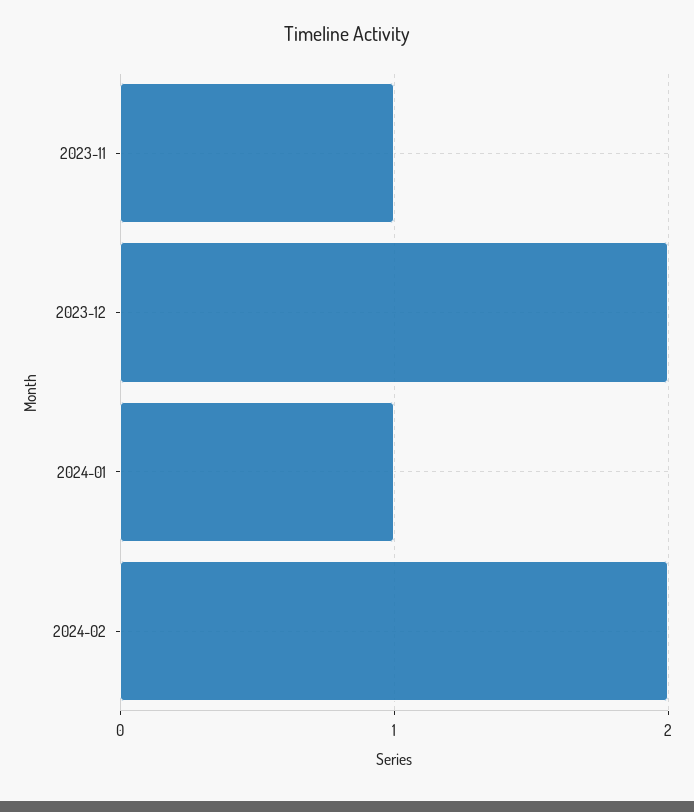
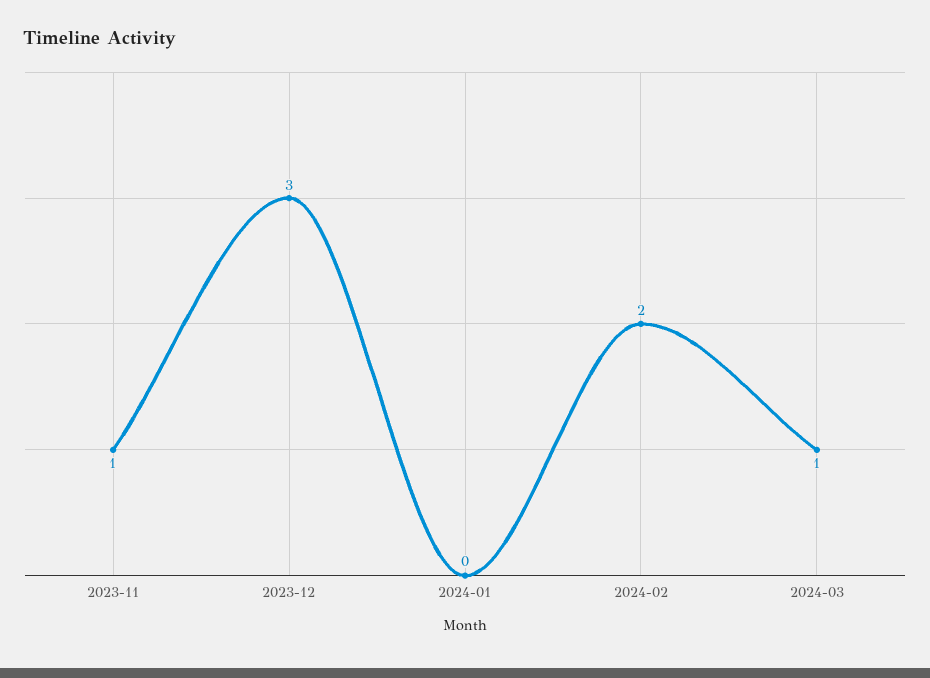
2023-12: 2 -> 3
2024-01: 1 -> 0
2024-03: none -> 1

